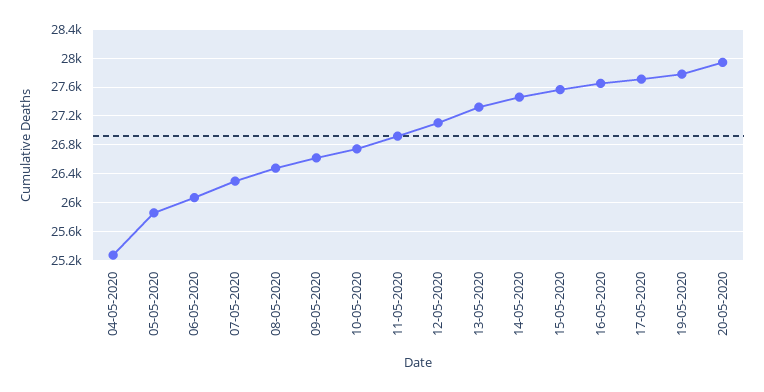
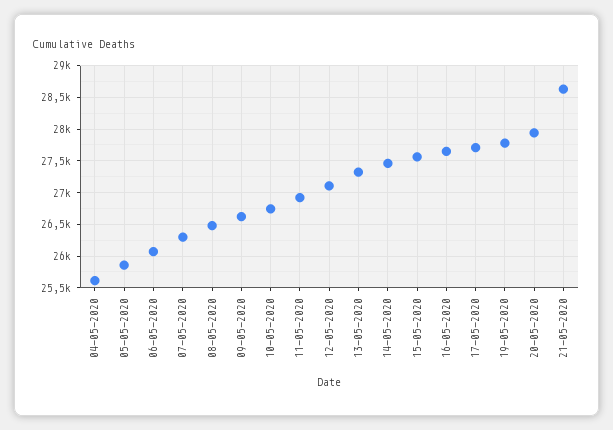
04-05-2020: 25300 -> 25600
21-05-2020: none -> 28600

